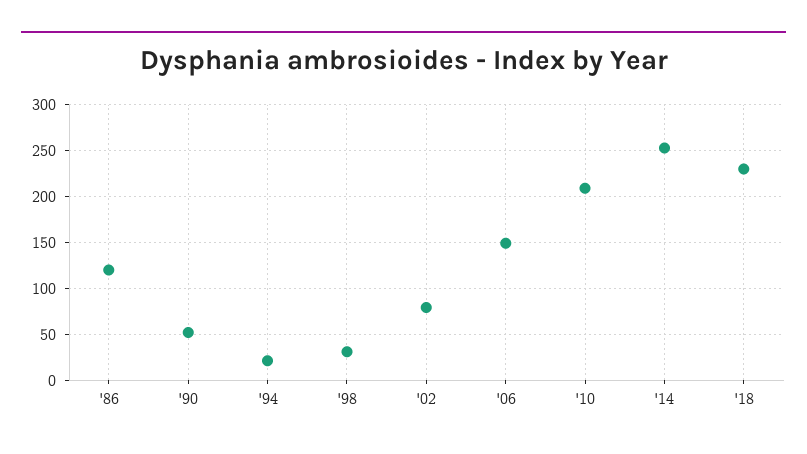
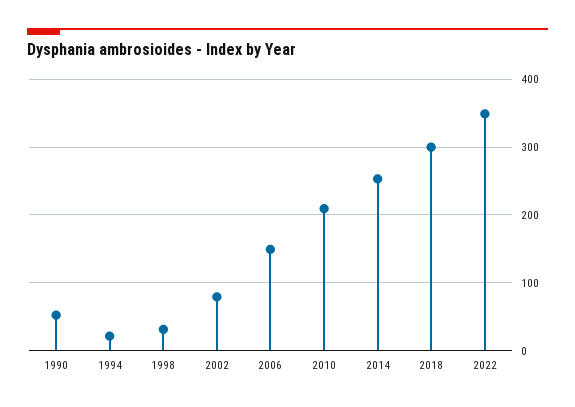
'86: 120 -> none
'18: 230 -> 300
2022: none -> 350

